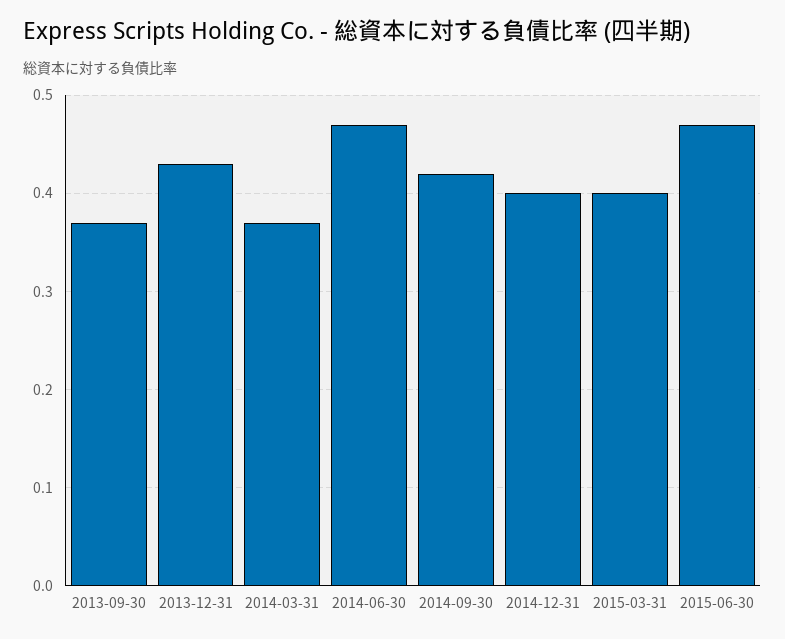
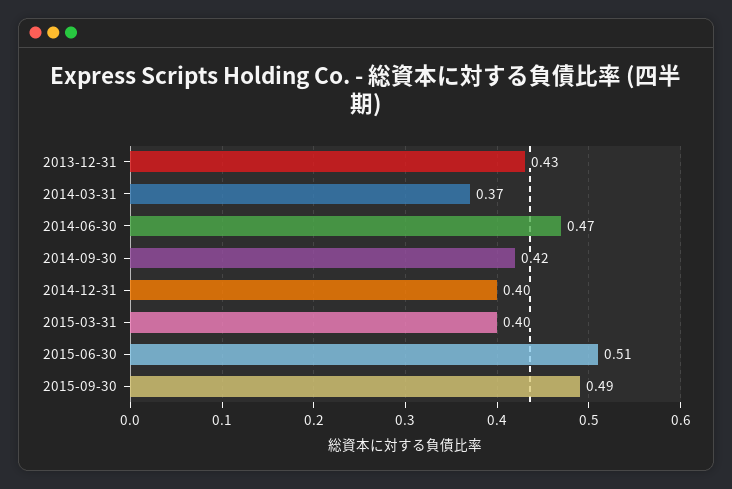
2013-09-30: 0.37 -> none
2015-06-30: 0.47 -> 0.51
2015-09-30: none -> 0.49

